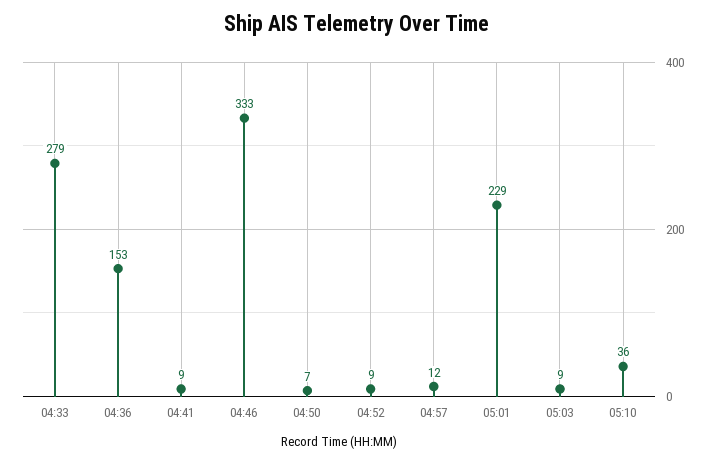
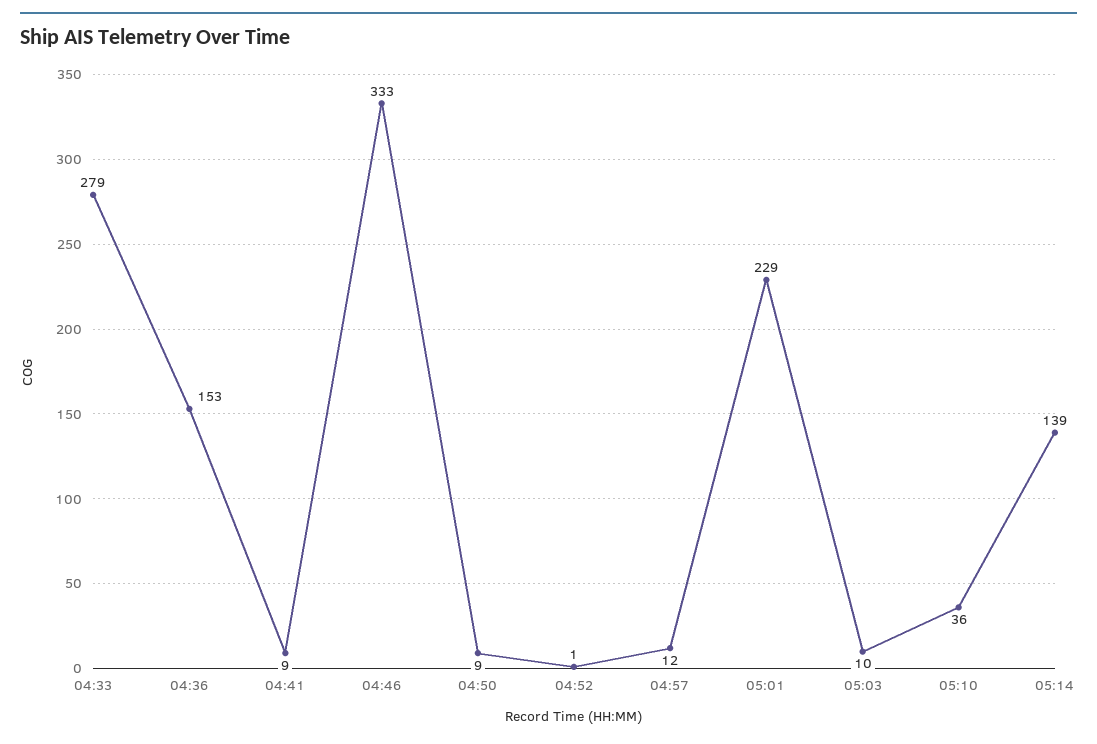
04:50: 7 -> 9
04:52: 9 -> 1
05:03: 9 -> 10
05:14: none -> 139

